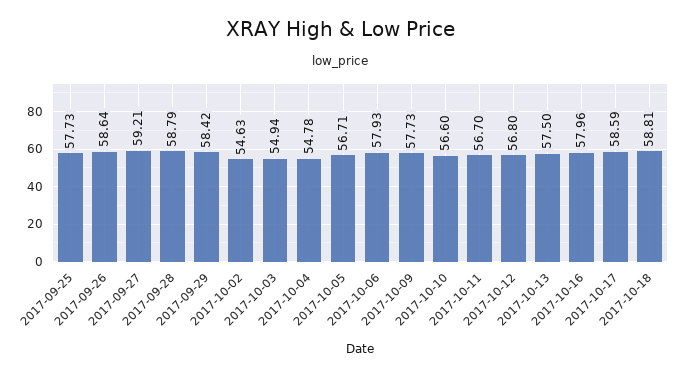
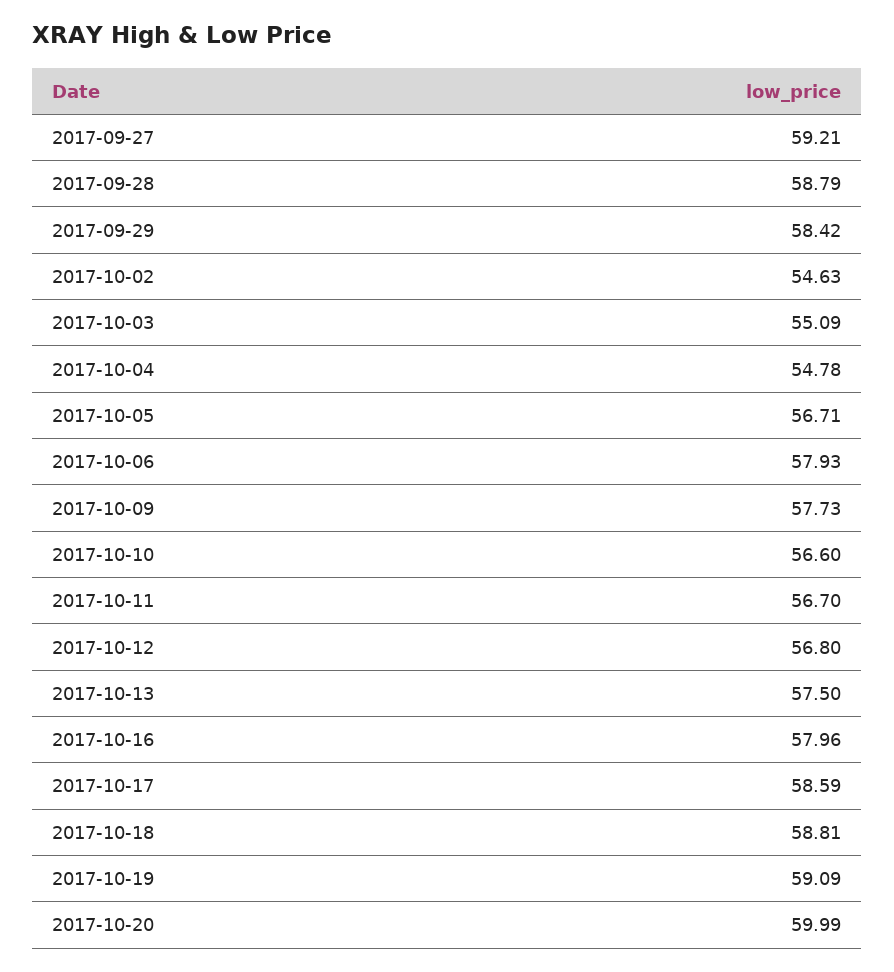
2017-09-25: 57.73 -> none
2017-09-26: 58.64 -> none
2017-10-03: 54.94 -> 55.09
2017-10-19: none -> 59.09
2017-10-20: none -> 59.99

